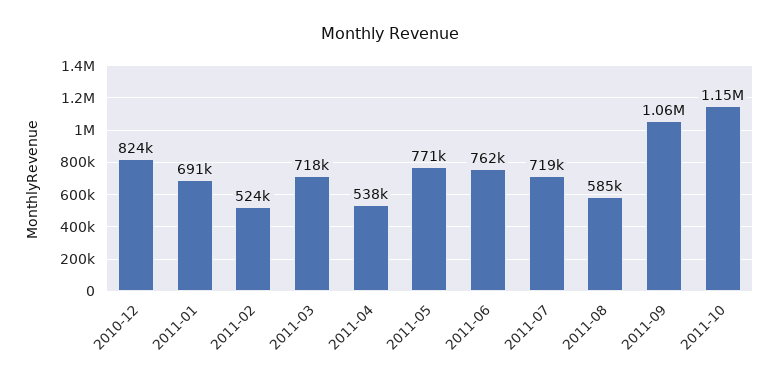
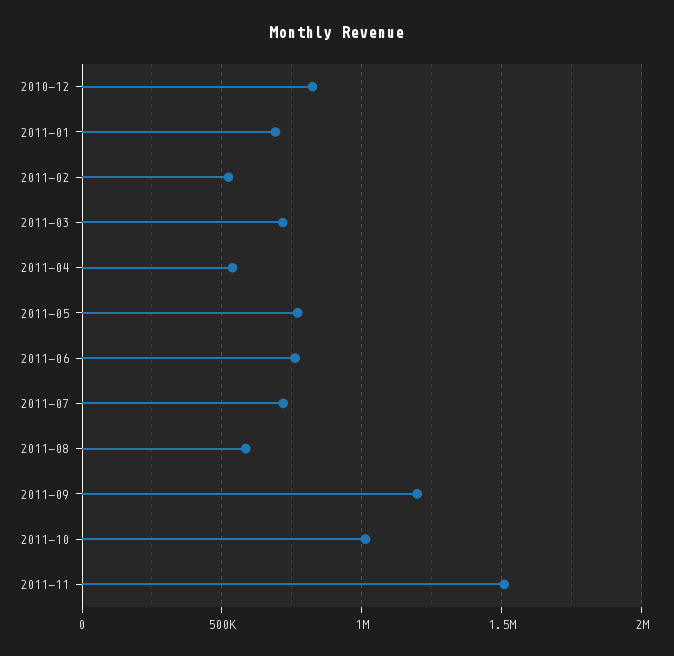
2011-09: 1060000 -> 1200000
2011-10: 1150000 -> 1000000
2011-11: none -> 1500000

